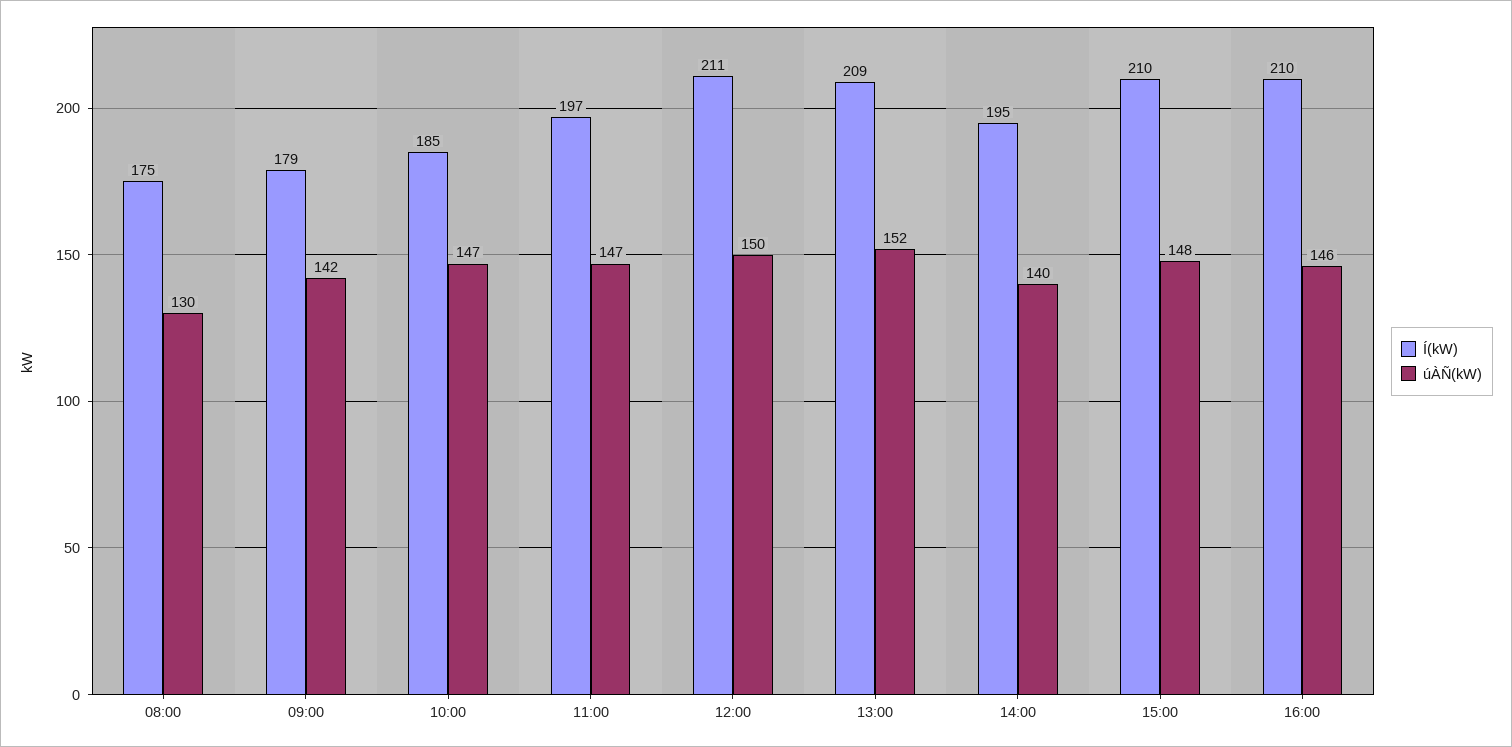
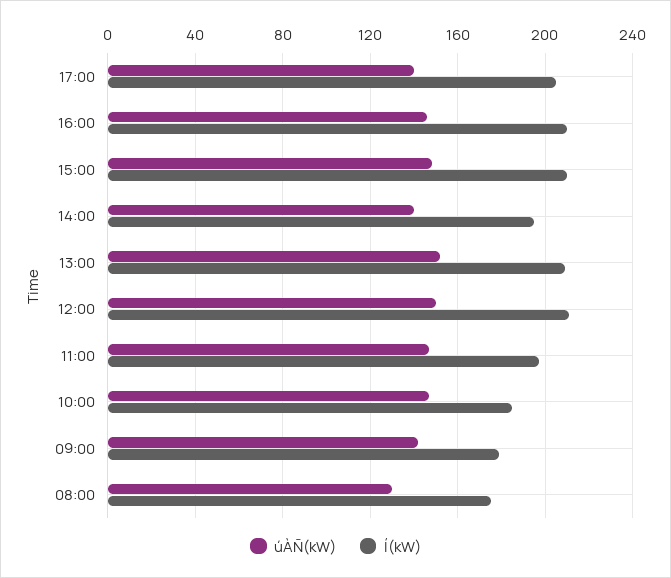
úÀÑ(kW), 17:00: none -> 140
Í(kW), 17:00: none -> 205

